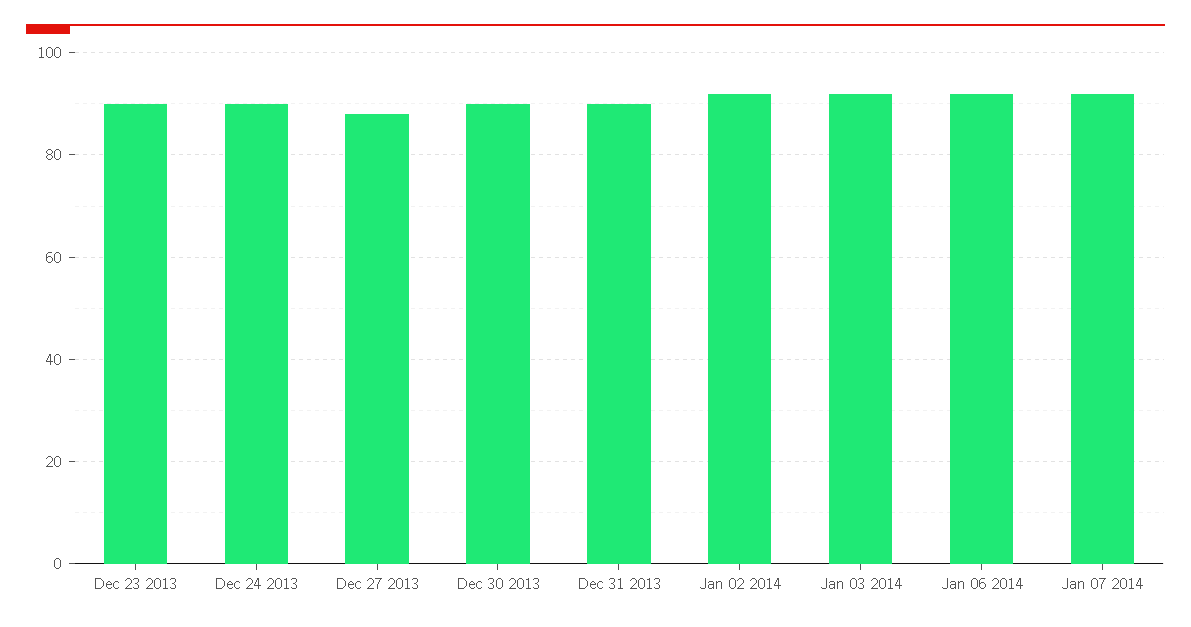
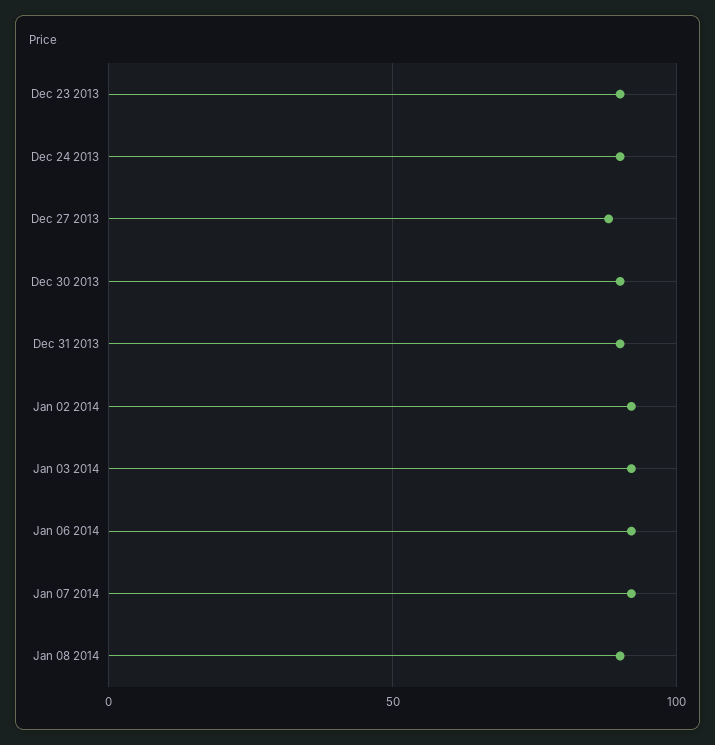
Jan 08 2014: none -> 90

